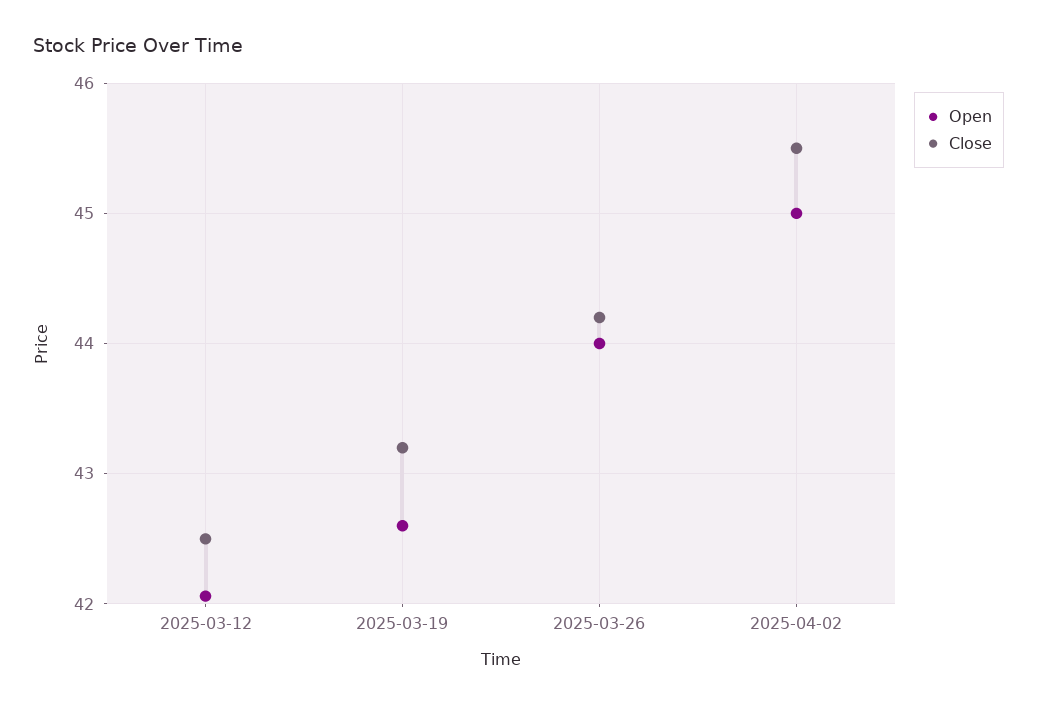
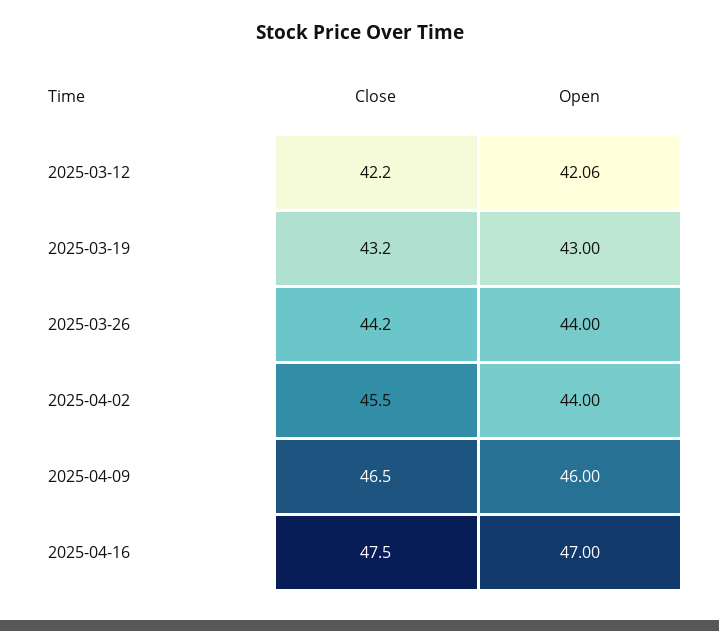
Close, 2025-03-12: 42.5 -> 42.2
Open, 2025-03-19: 42.6 -> 43
Open, 2025-04-02: 45 -> 44
Close, 2025-04-09: none -> 46.5
Open, 2025-04-09: none -> 46
Close, 2025-04-16: none -> 47.5
Open, 2025-04-16: none -> 47

